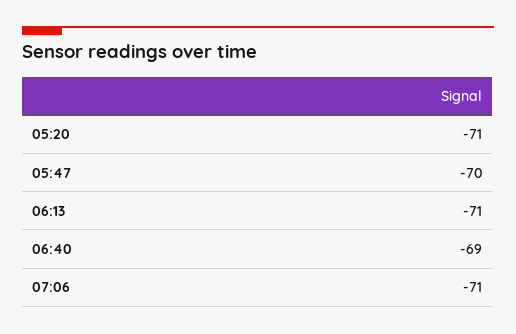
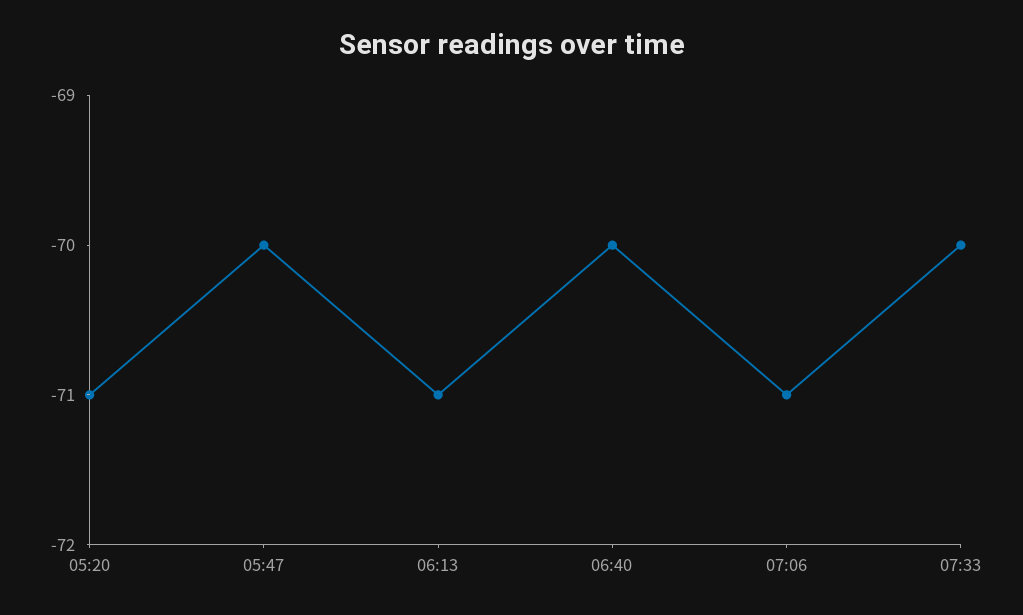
06:40: -69 -> -70
07:33: none -> -70

